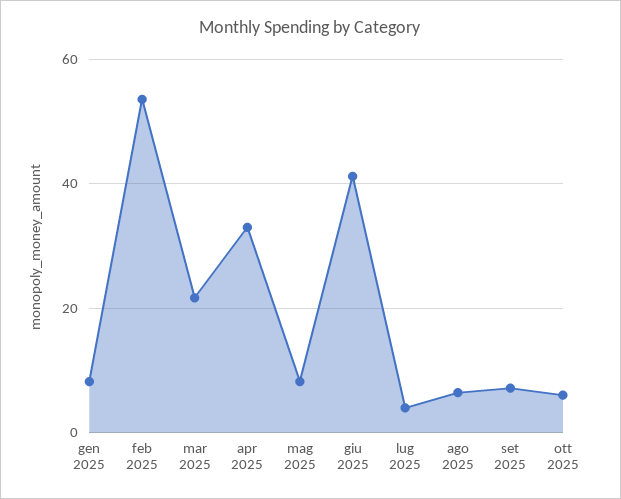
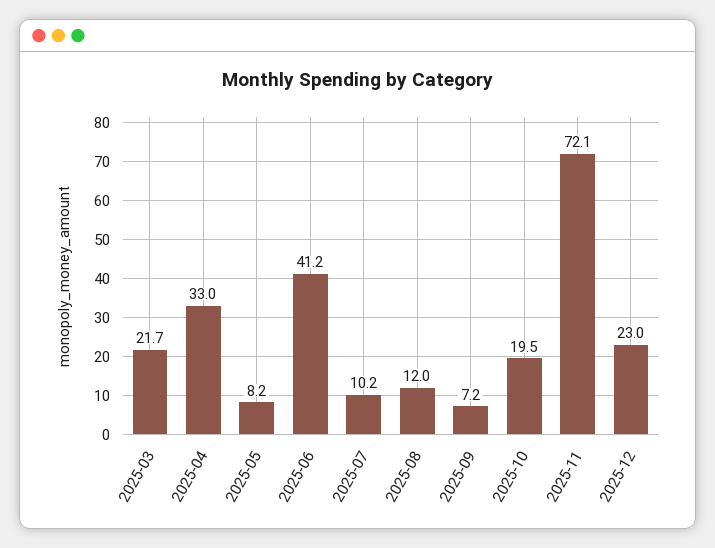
gen 2025: 8 -> none
feb 2025: 54 -> none
lug 2025: 4 -> 10.2
ago 2025: 6 -> 12
ott 2025: 6 -> 19.5
2025-11: none -> 72.1
2025-12: none -> 23

